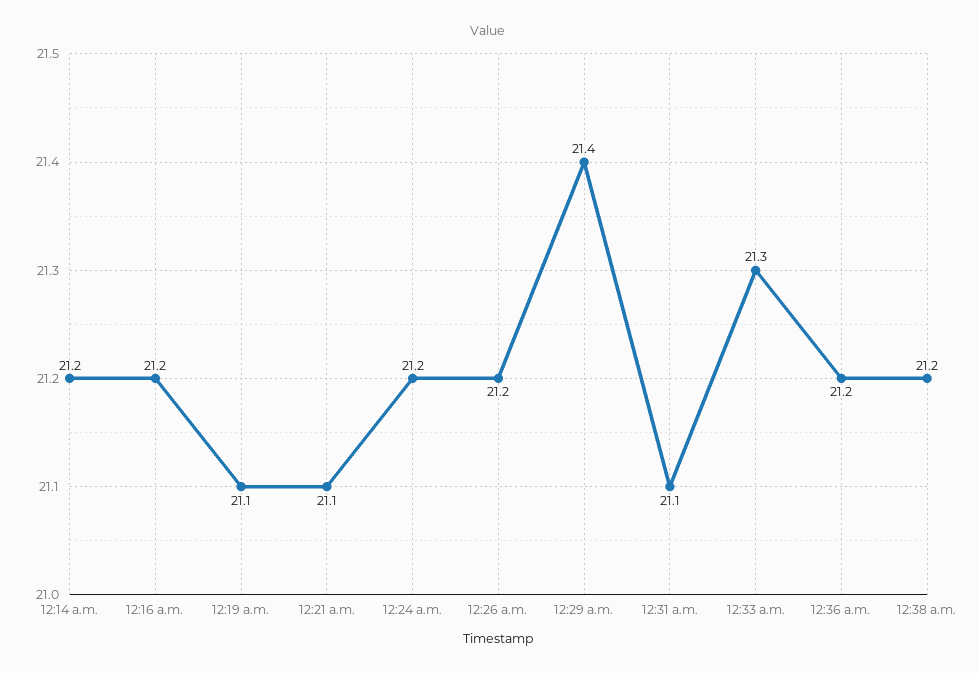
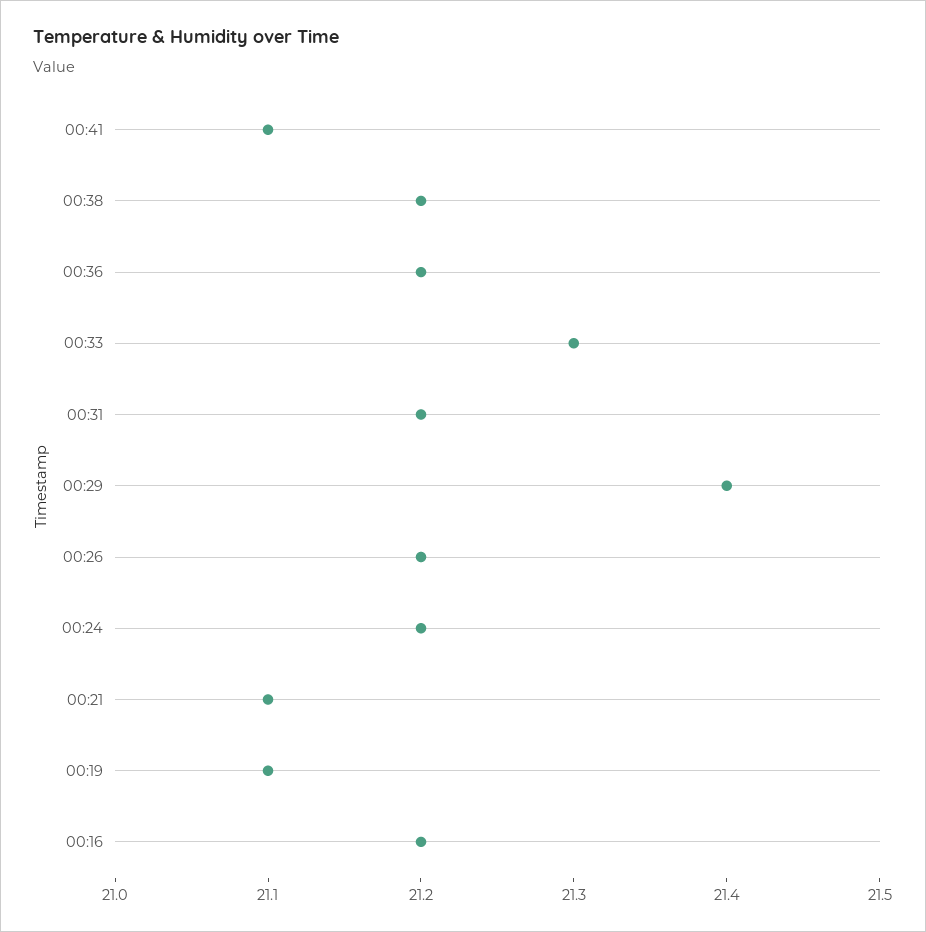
12:14 a.m.: 21.2 -> none
12:31 a.m.: 21.1 -> 21.2
00:41: none -> 21.1

